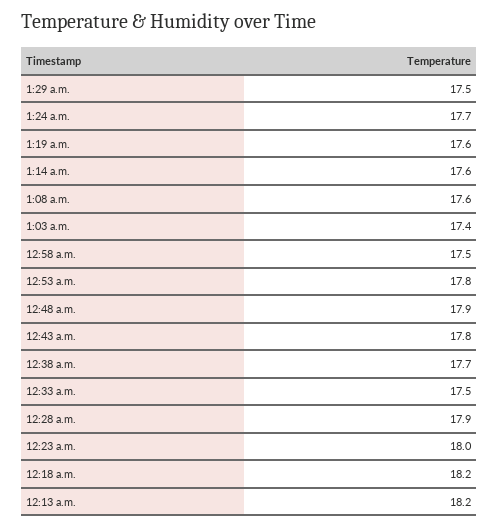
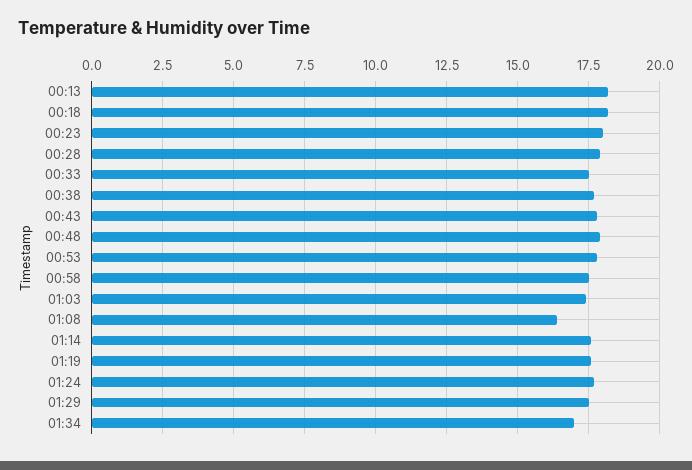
1:08 a.m.: 17.6 -> 16.5
01:34: none -> 17

